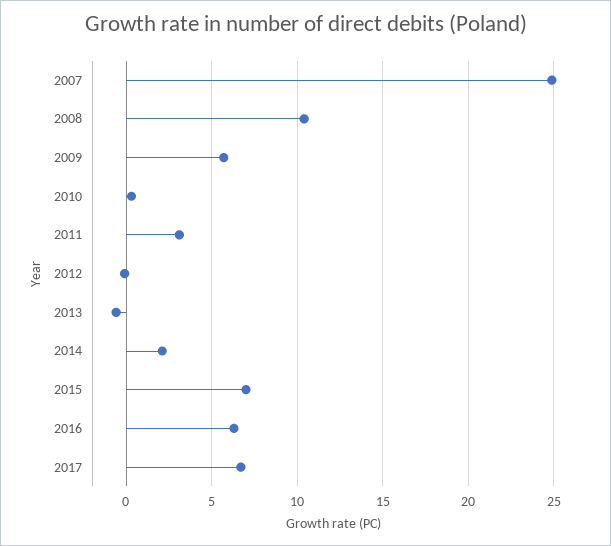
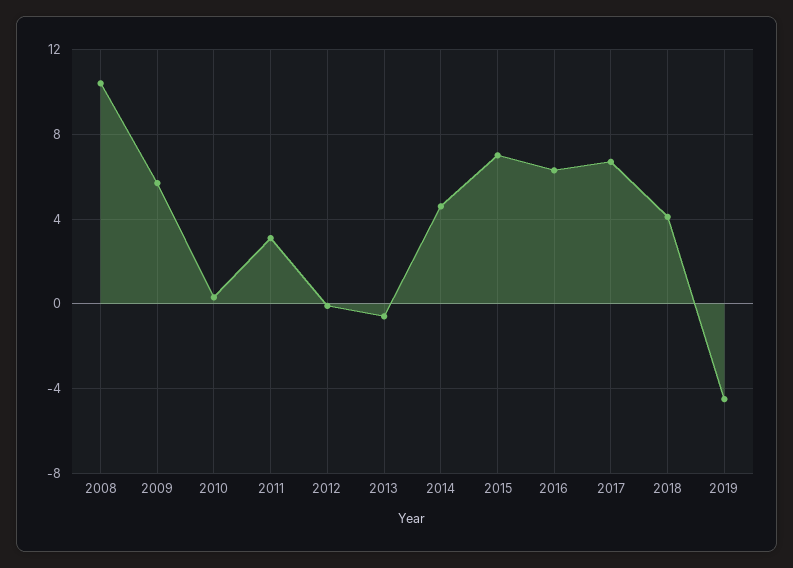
2007: 25 -> none
2014: 2 -> 4.5
2018: none -> 4
2019: none -> -4.5

